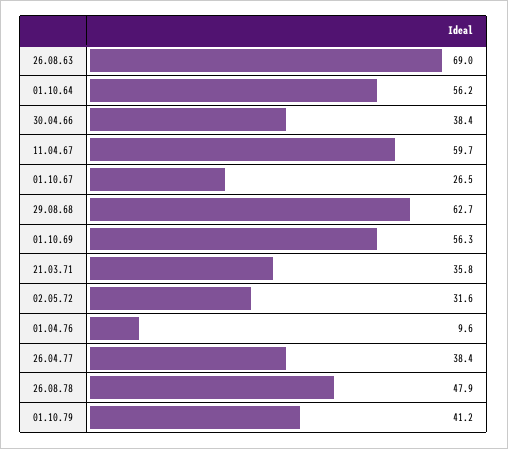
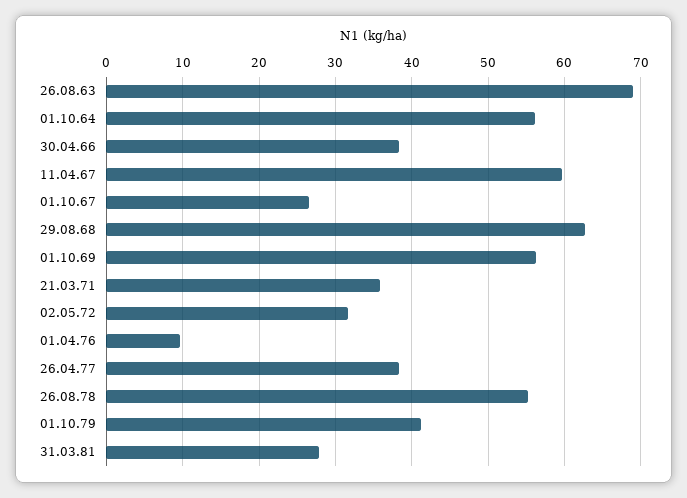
26.08.78: 47.9 -> 55
31.03.81: none -> 28

